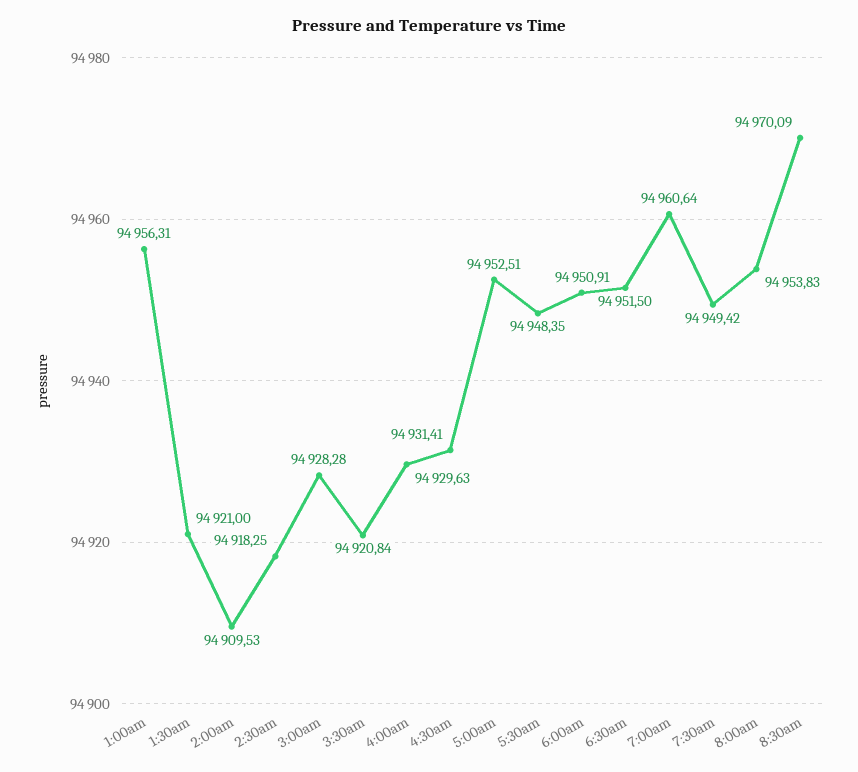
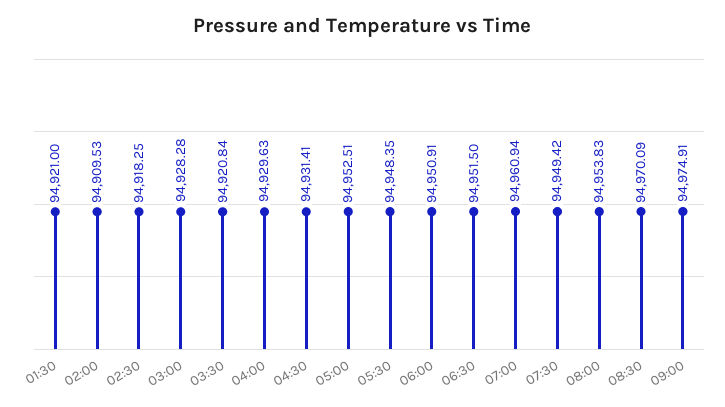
1:00am: 94956.31 -> none
7:00am: 94960.64 -> 94960.94
09:00: none -> 94974.91

